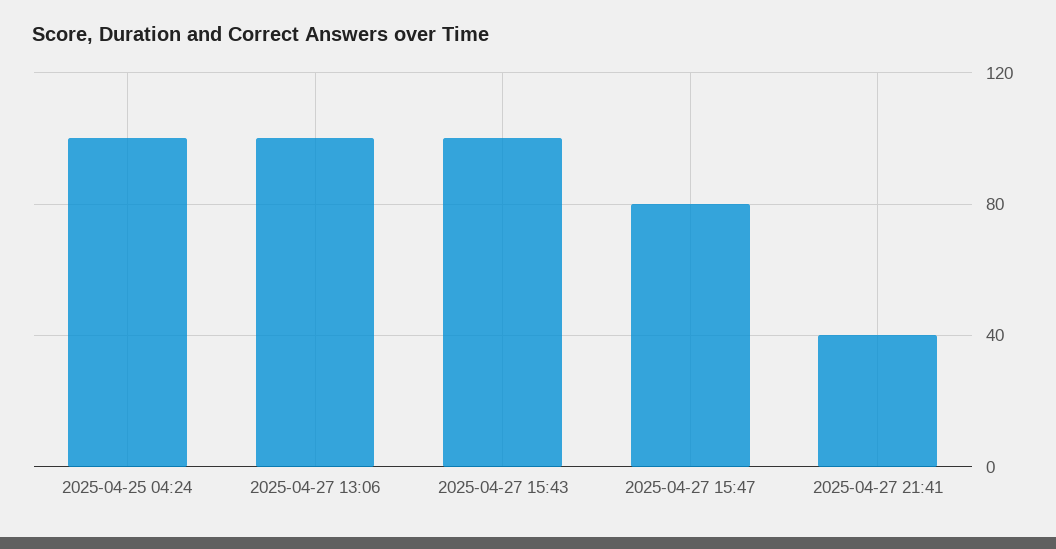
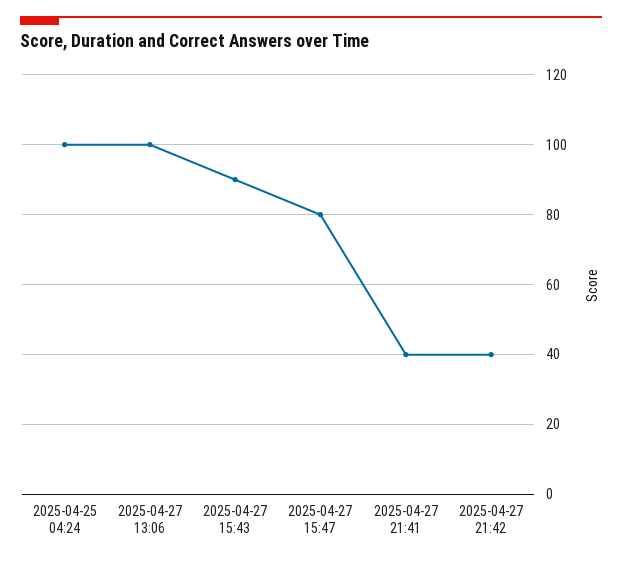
2025-04-27 15:43: 100 -> 90
2025-04-27 21:42: none -> 40

